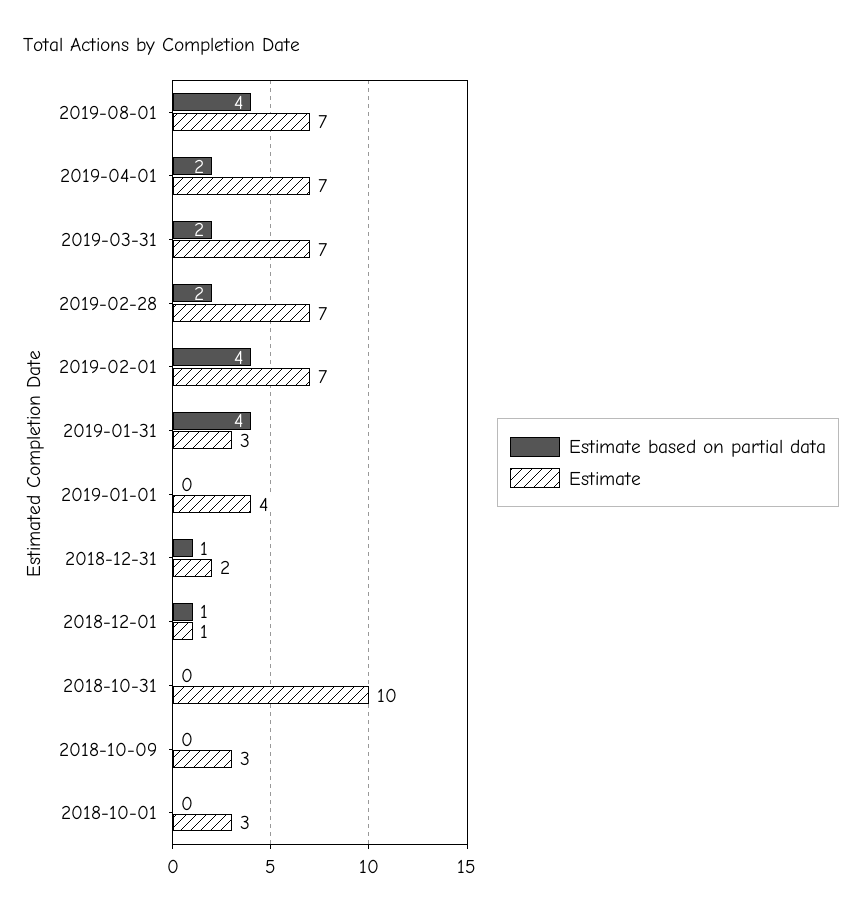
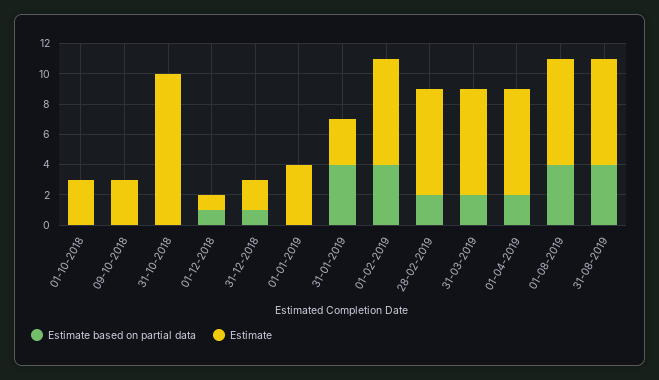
Estimate based on partial data, 31-08-2019: none -> 4
Estimate, 31-08-2019: none -> 7

